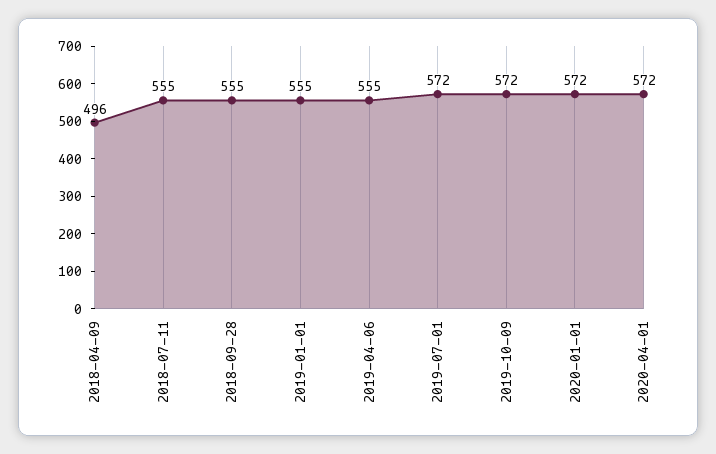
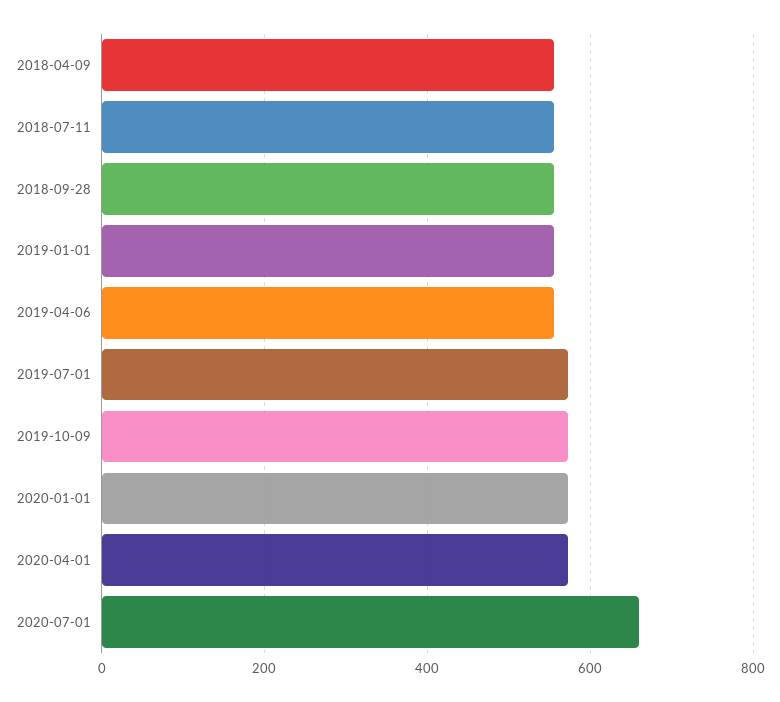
2018-04-09: 496 -> 560
2020-07-01: none -> 660

